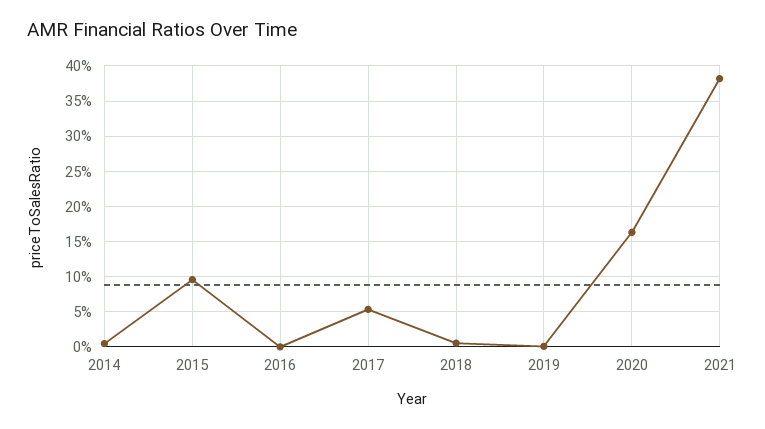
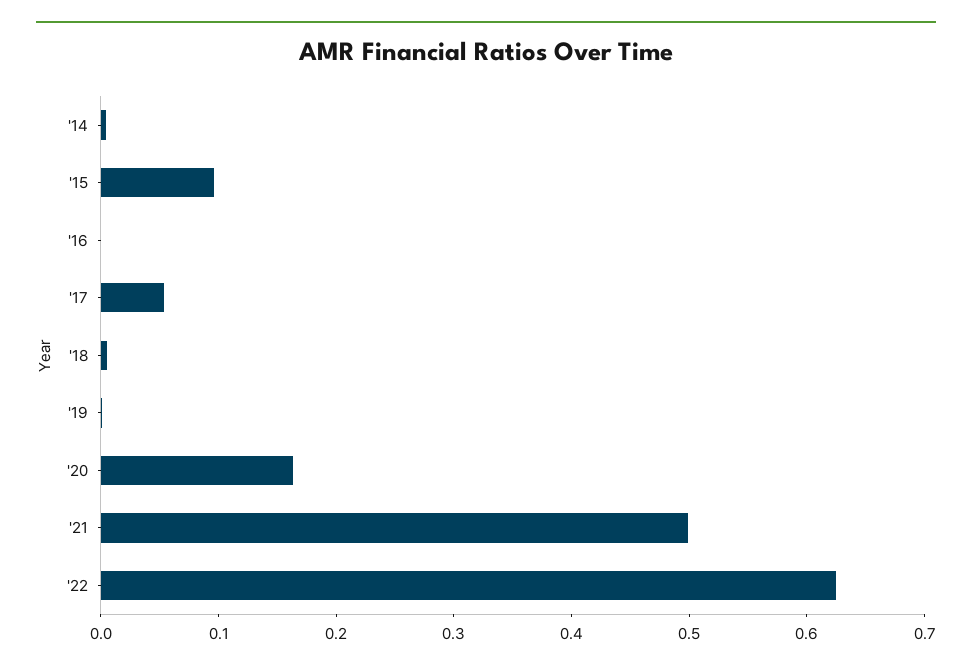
2021: 0.38 -> 0.5
'22: none -> 0.62

